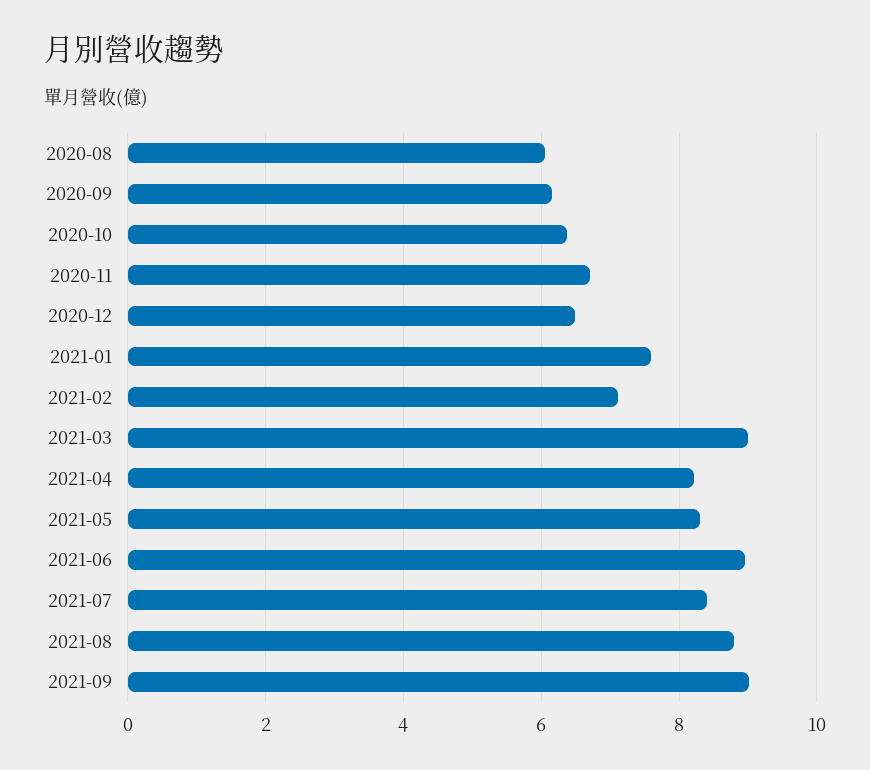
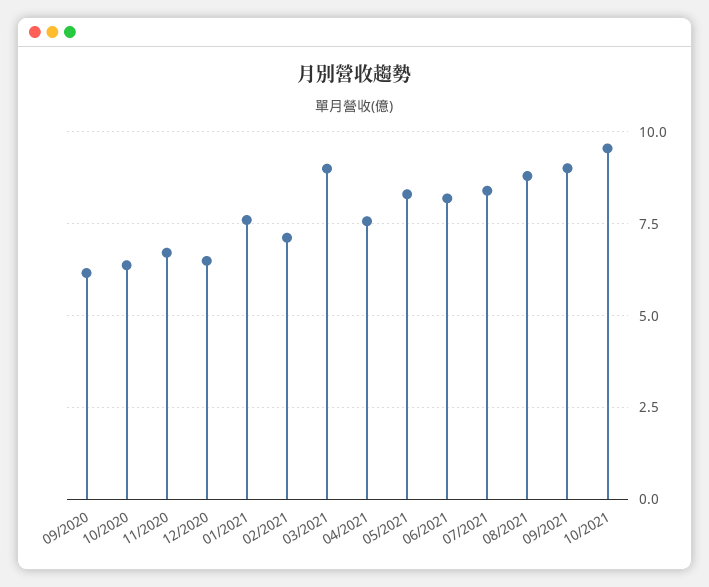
2020-08: 6 -> none
2021-04: 8.2 -> 7.5
2021-06: 9 -> 8.25
10/2021: none -> 9.5

